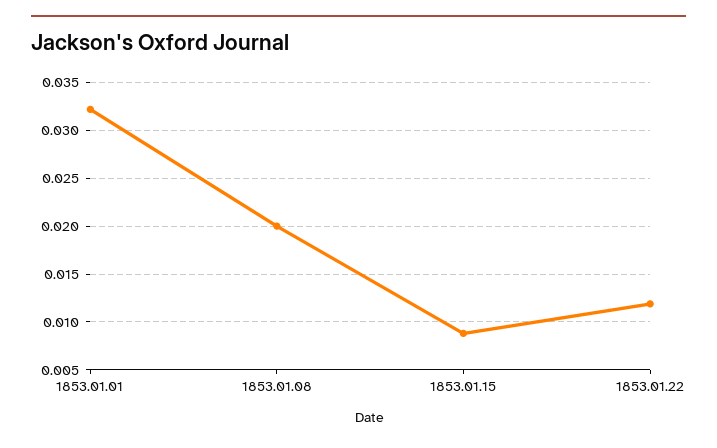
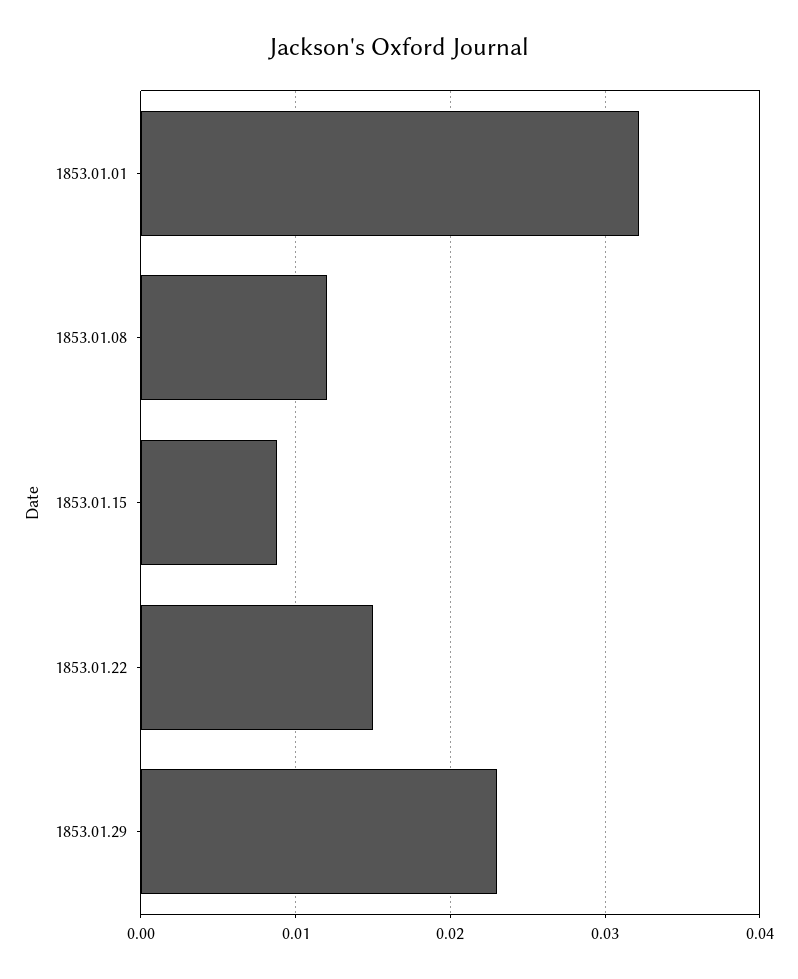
1853.01.08: 0.02 -> 0.012
1853.01.22: 0.012 -> 0.015
1853.01.29: none -> 0.023

